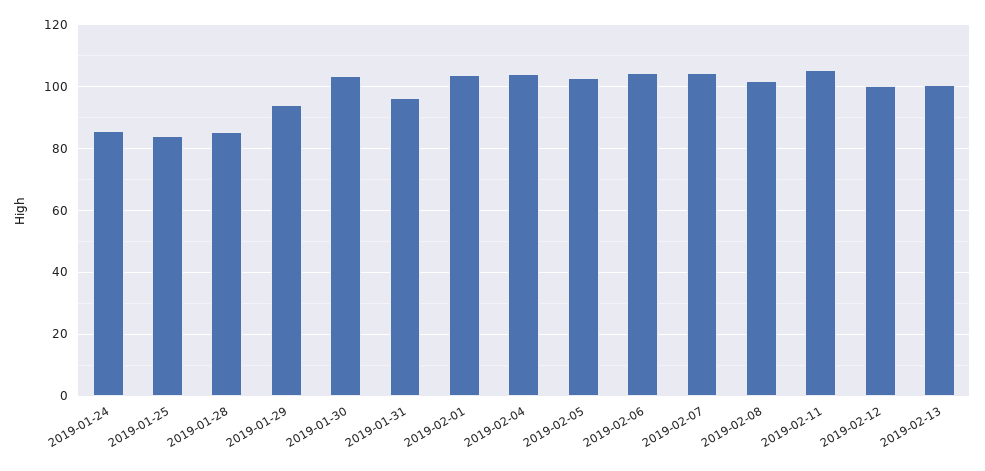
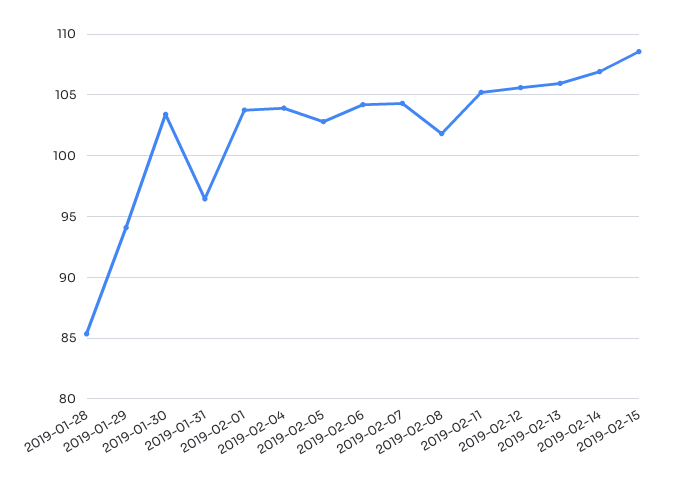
2019-01-24: 86 -> none
2019-01-25: 84 -> none
2019-02-12: 100 -> 105.5
2019-02-13: 100 -> 106
2019-02-14: none -> 107
2019-02-15: none -> 108.5

